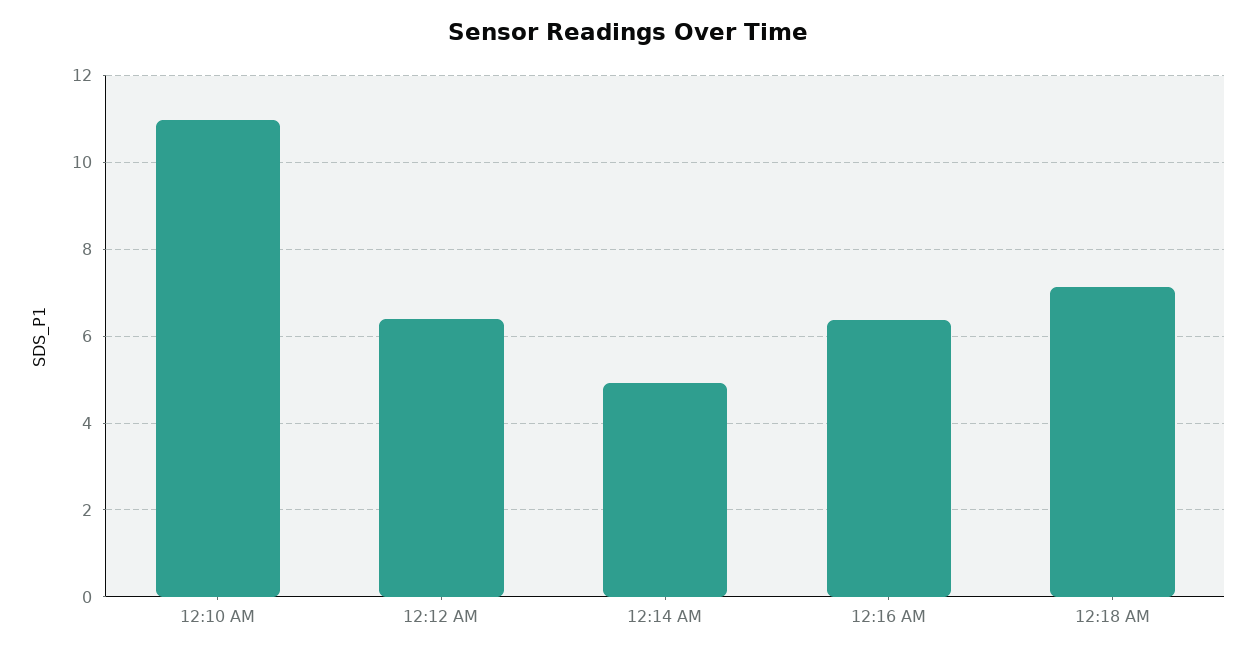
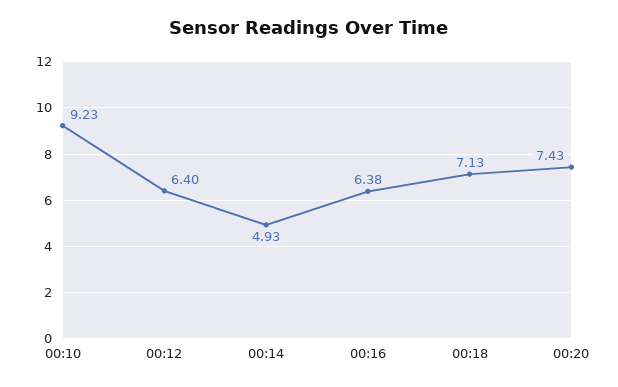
12:10 AM: 11 -> 9.23
00:20: none -> 7.43

